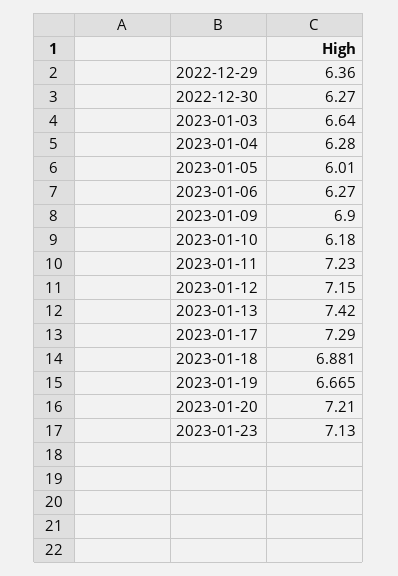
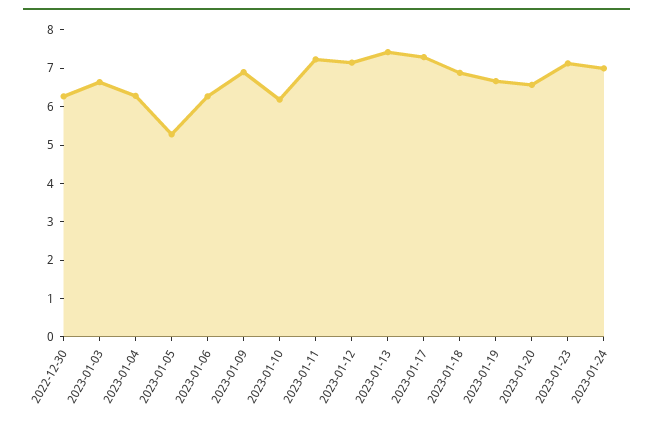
2022-12-29: 6.36 -> none
2023-01-05: 6.01 -> 5.25
2023-01-20: 7.21 -> 6.5
2023-01-24: none -> 7

